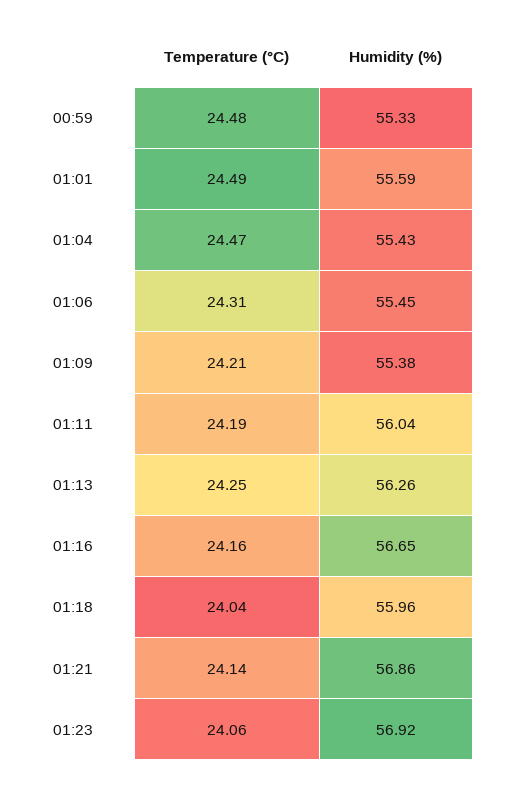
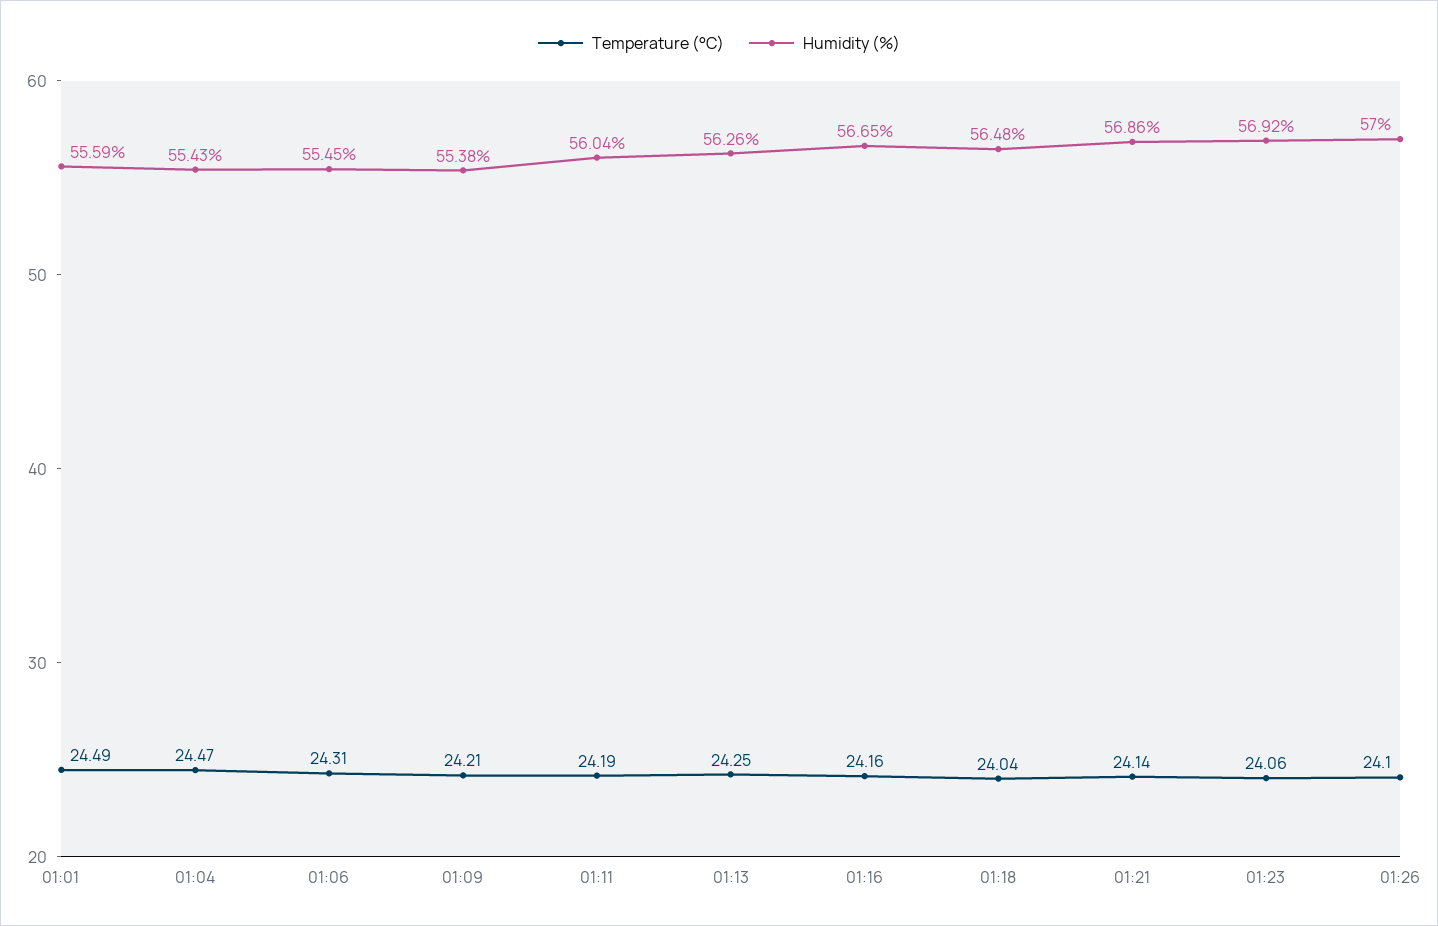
Temperature (°C), 00:59: 24.48 -> none
Humidity (%), 00:59: 55.33 -> none
Humidity (%), 01:18: 55.96 -> 56.48
Temperature (°C), 01:26: none -> 24.1
Humidity (%), 01:26: none -> 57

